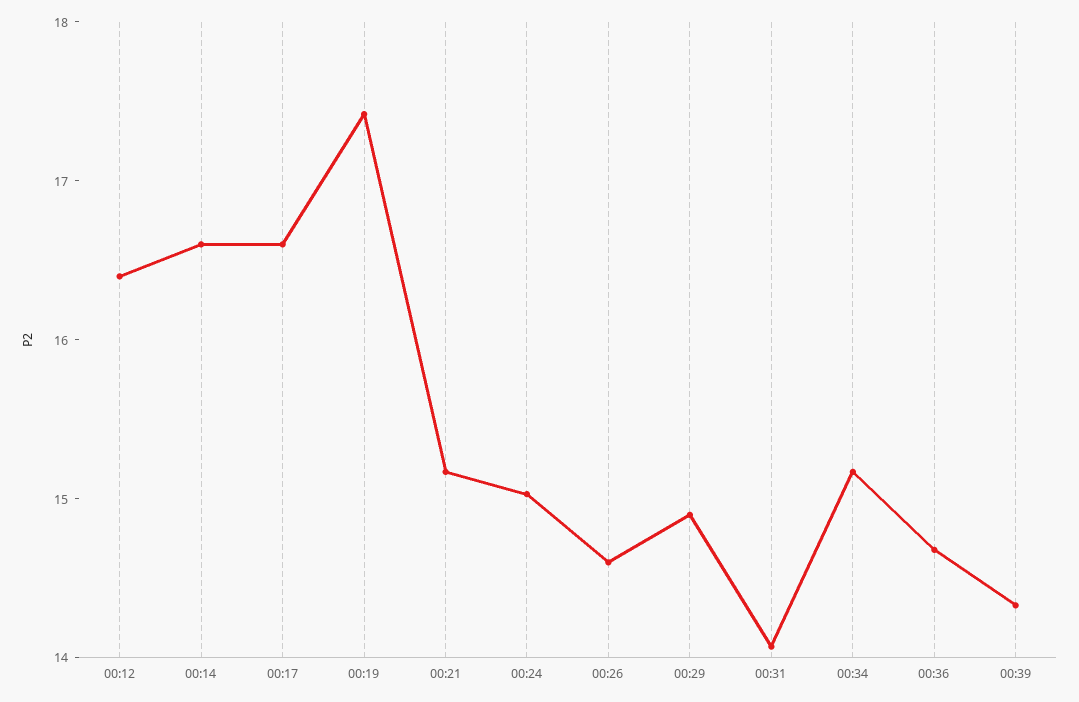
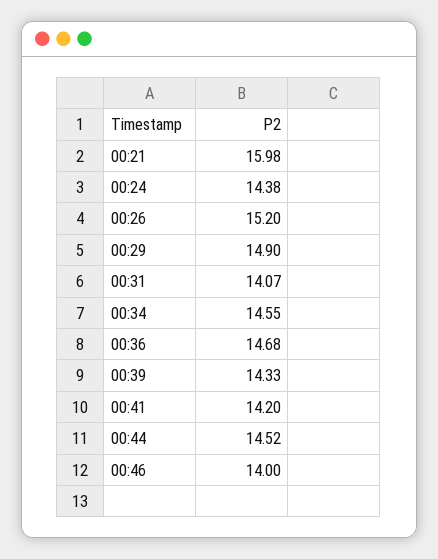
00:12: 16.4 -> none
00:14: 16.6 -> none
00:17: 16.6 -> none
00:19: 17.4 -> none
00:21: 15.2 -> 15.98
00:24: 15 -> 14.38
00:26: 14.6 -> 15.2
00:34: 15.2 -> 14.55
00:41: none -> 14.2
00:44: none -> 14.52
00:46: none -> 14

